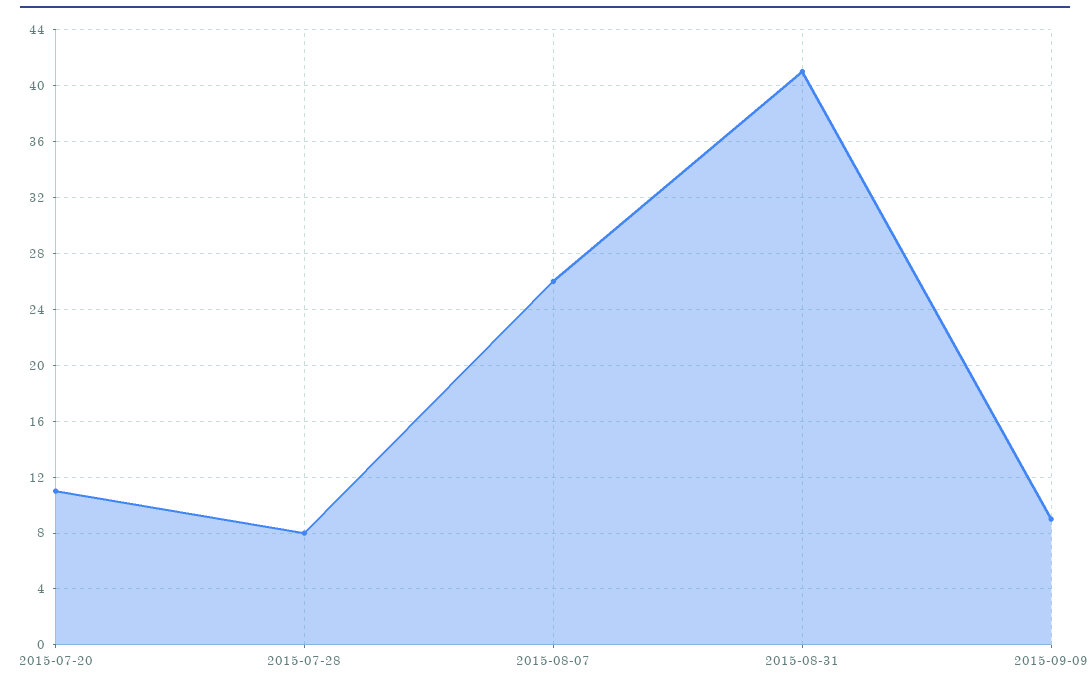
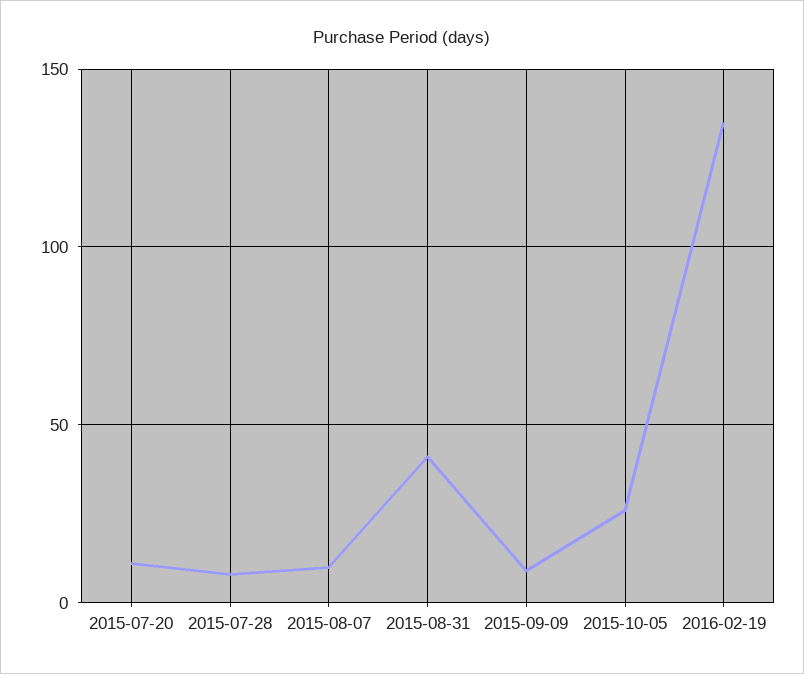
2015-08-07: 26 -> 10
2015-10-05: none -> 25
2016-02-19: none -> 135

